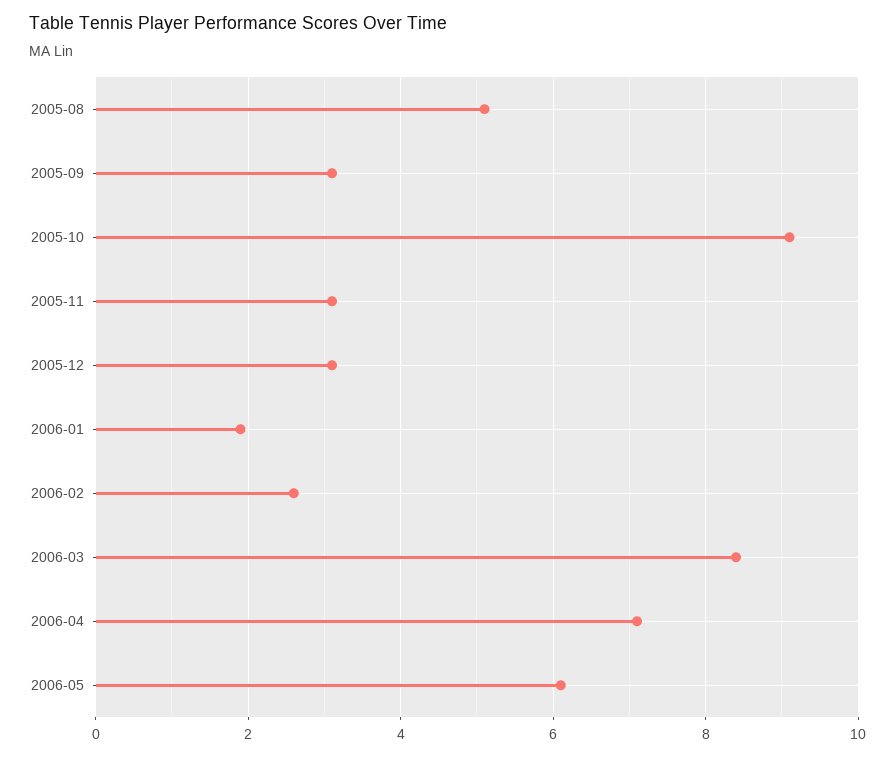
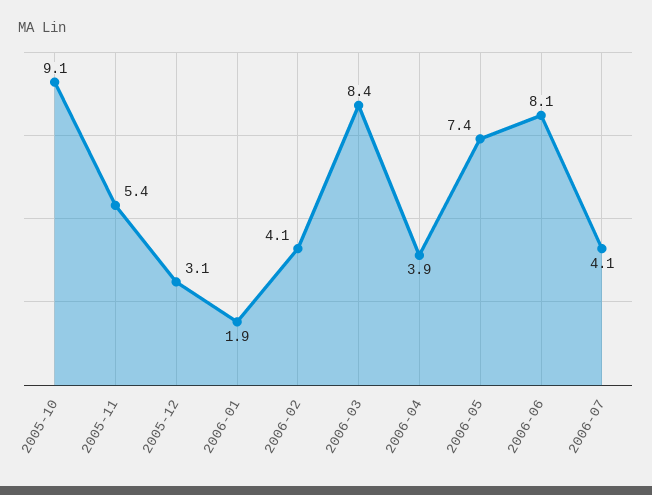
2005-08: 5 -> none
2005-09: 3 -> none
2005-11: 3 -> 5.4
2006-02: 2.5 -> 4.1
2006-04: 7 -> 3.9
2006-05: 6 -> 7.4
2006-06: none -> 8.1
2006-07: none -> 4.1

